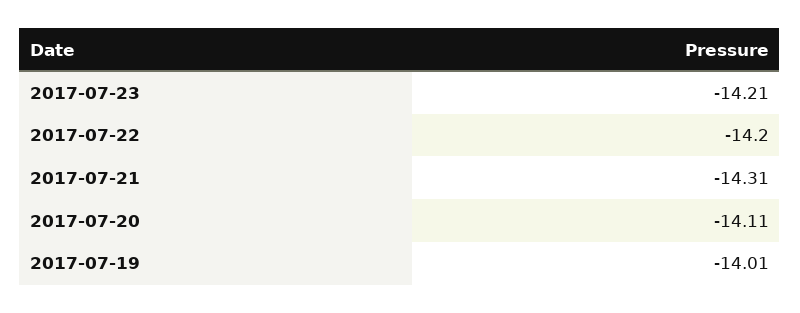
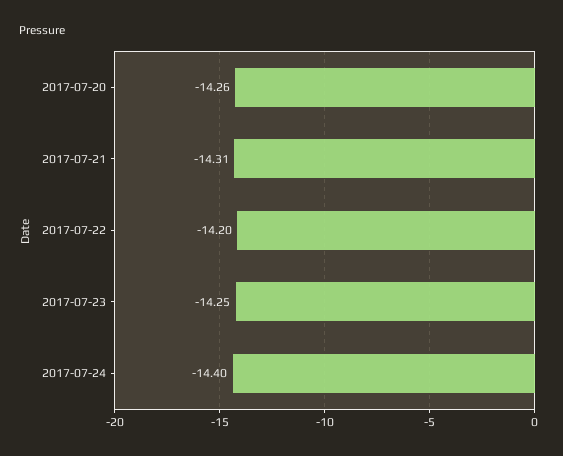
2017-07-23: -14.21 -> -14.25
2017-07-20: -14.11 -> -14.26
2017-07-19: -14.01 -> none
2017-07-24: none -> -14.4

